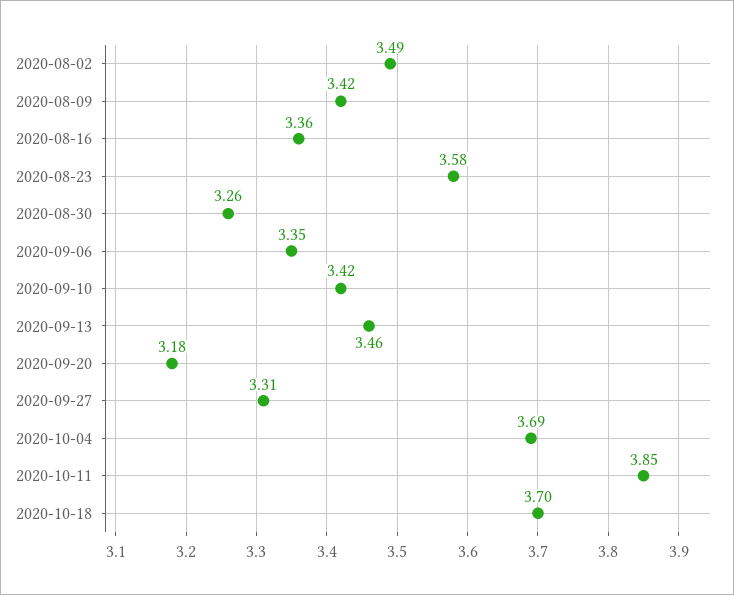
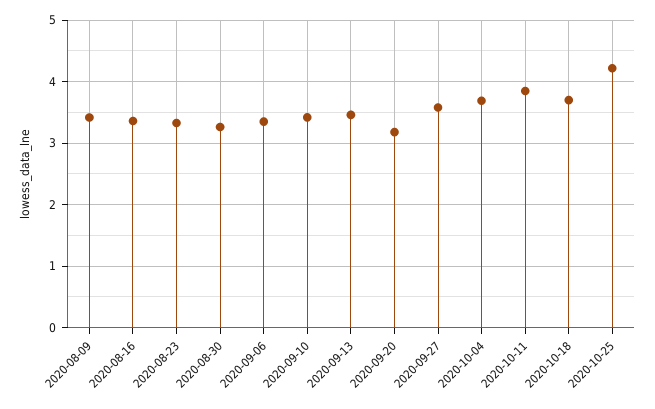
2020-08-02: 3.49 -> none
2020-08-23: 3.58 -> 3.3
2020-09-27: 3.31 -> 3.6
2020-10-25: none -> 4.2

